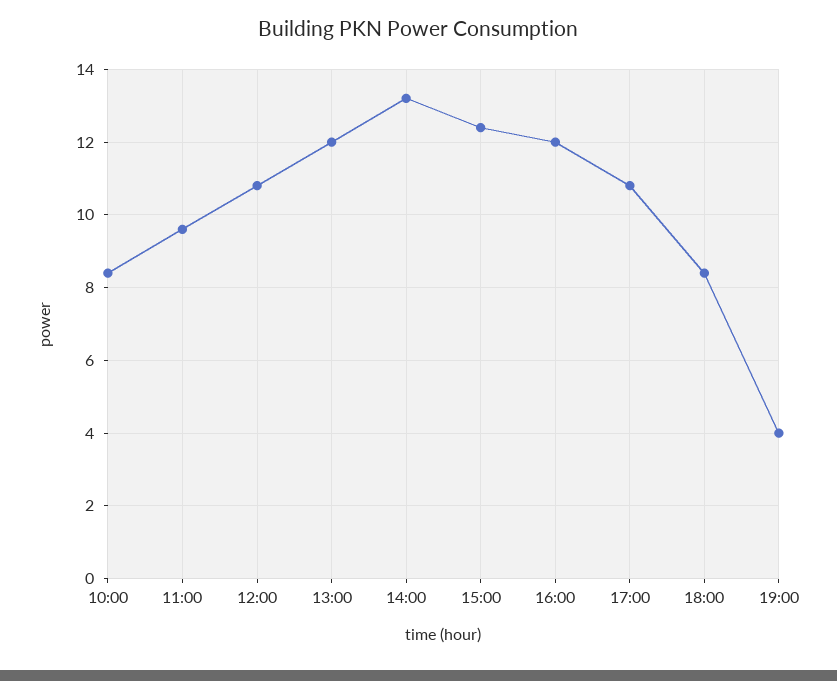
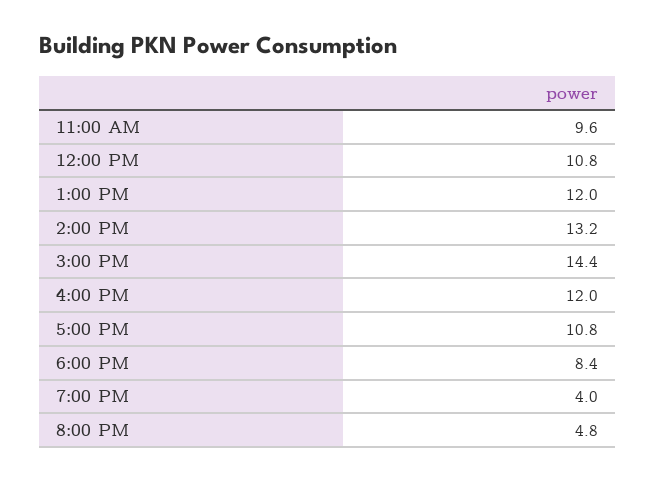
10:00: 8.5 -> none
15:00: 12.5 -> 14.4
8:00 PM: none -> 4.8

